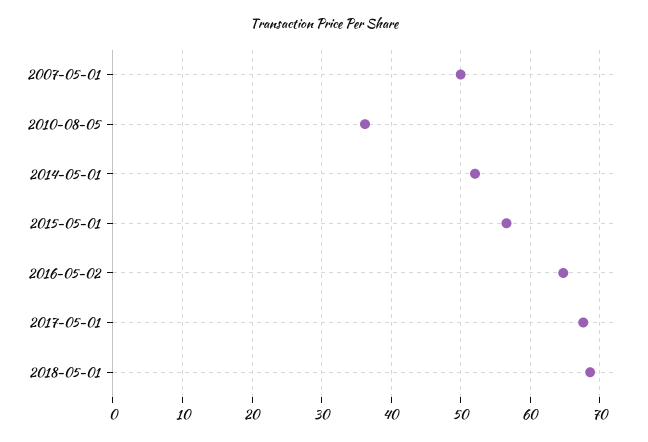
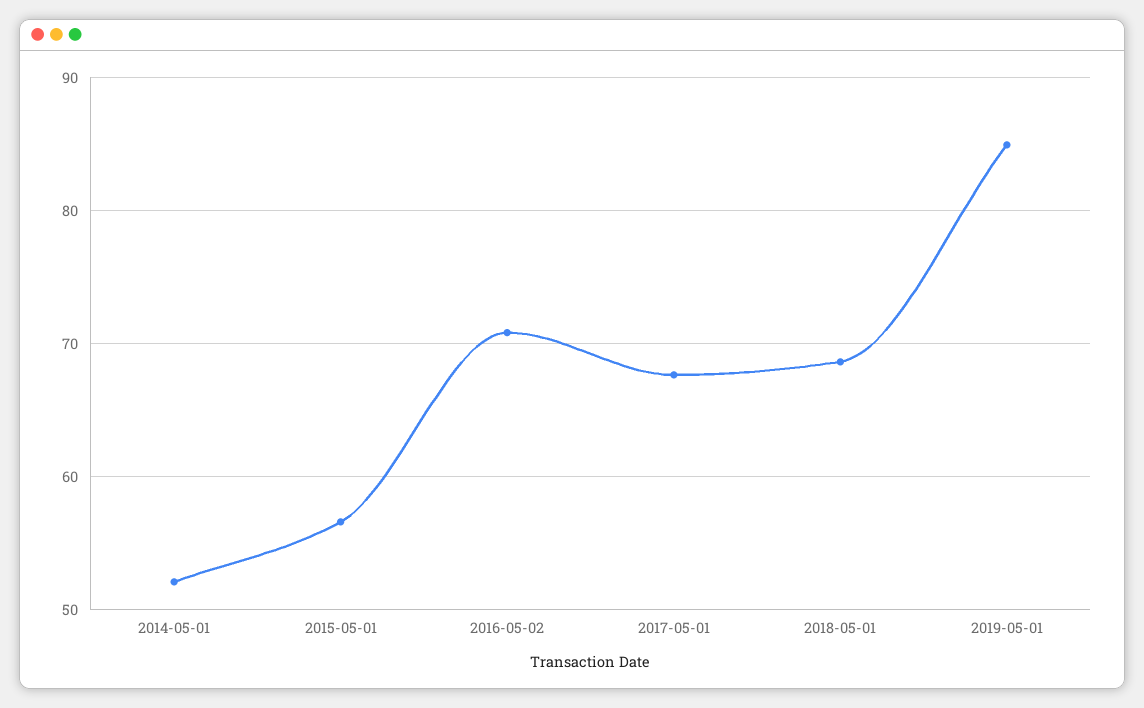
2007-05-01: 50 -> none
2010-08-05: 36 -> none
2016-05-02: 65 -> 71
2019-05-01: none -> 85

